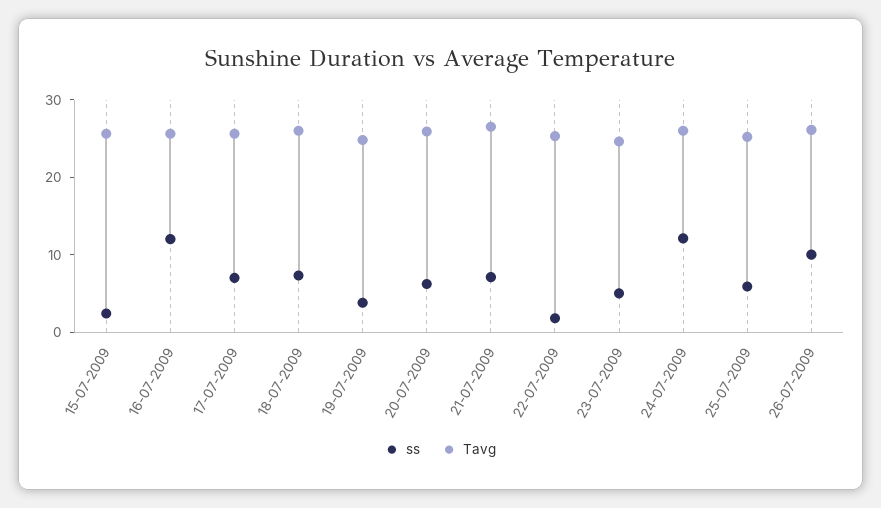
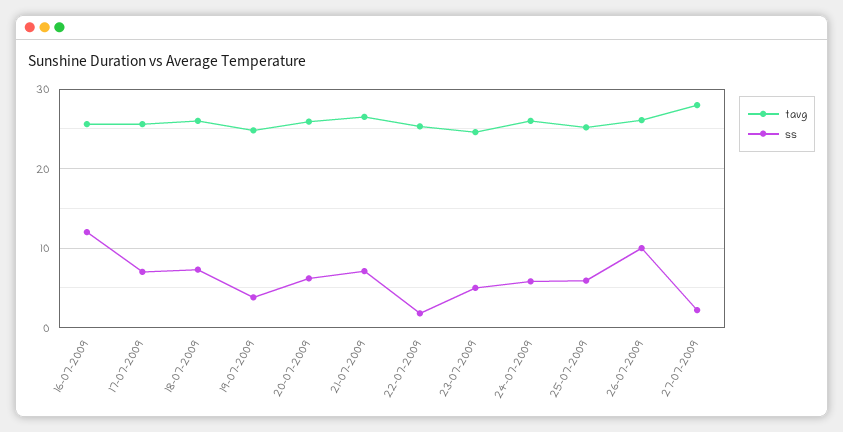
ss, 15-07-2009: 2 -> none
Tavg, 15-07-2009: 26 -> none
ss, 24-07-2009: 12 -> 6
Tavg, 27-07-2009: none -> 28
ss, 27-07-2009: none -> 2

